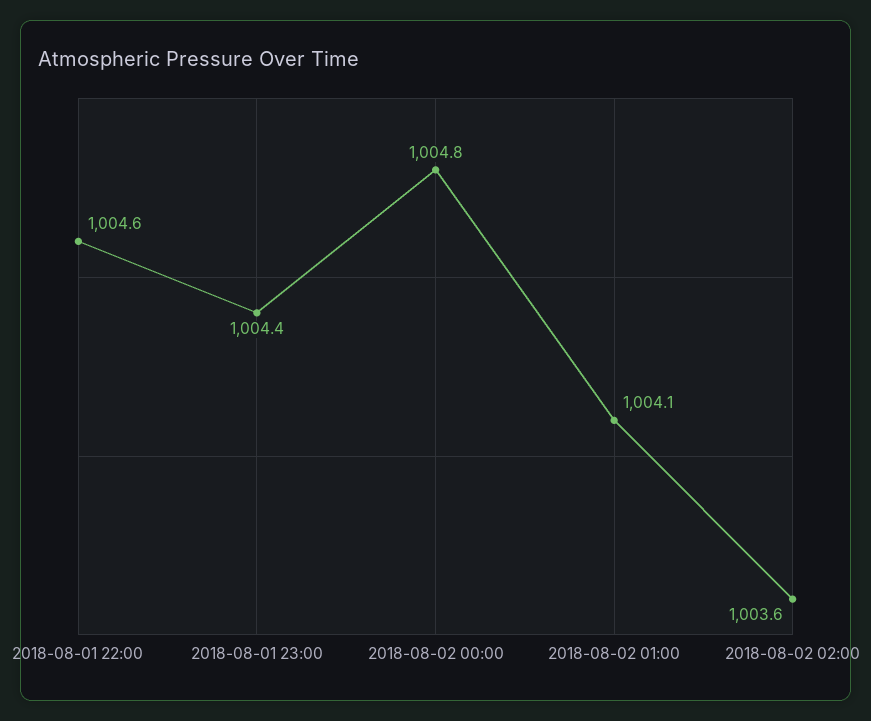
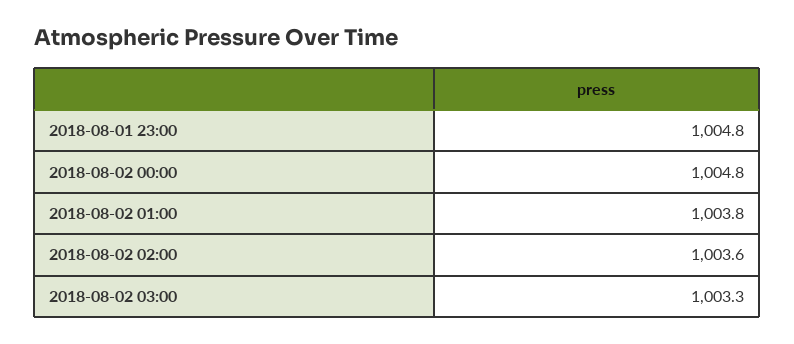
2018-08-01 22:00: 1004.6 -> none
2018-08-01 23:00: 1004.4 -> 1004.8
2018-08-02 01:00: 1004.1 -> 1003.8
2018-08-02 03:00: none -> 1003.3

